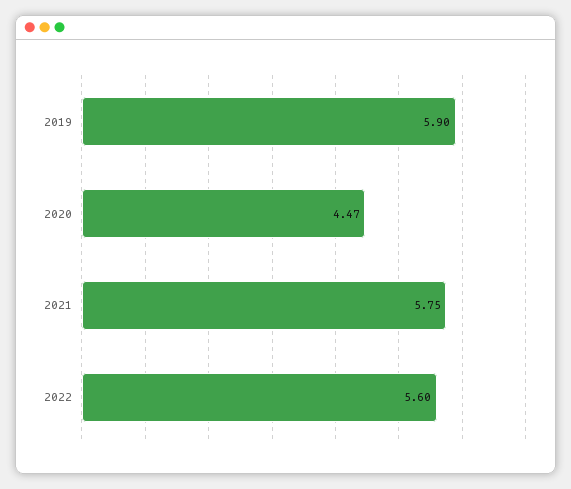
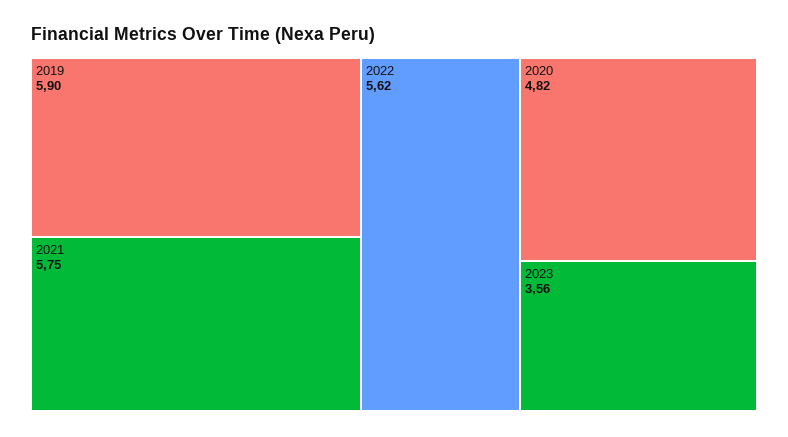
2020: 4.47 -> 4.82
2022: 5.6 -> 5.62
2023: none -> 3.56

